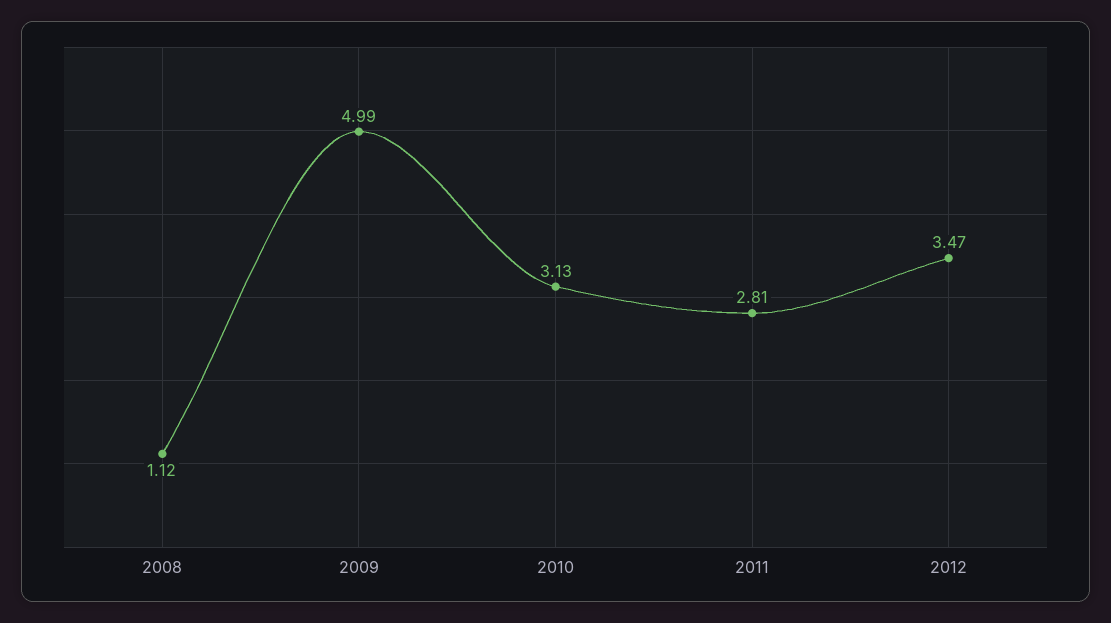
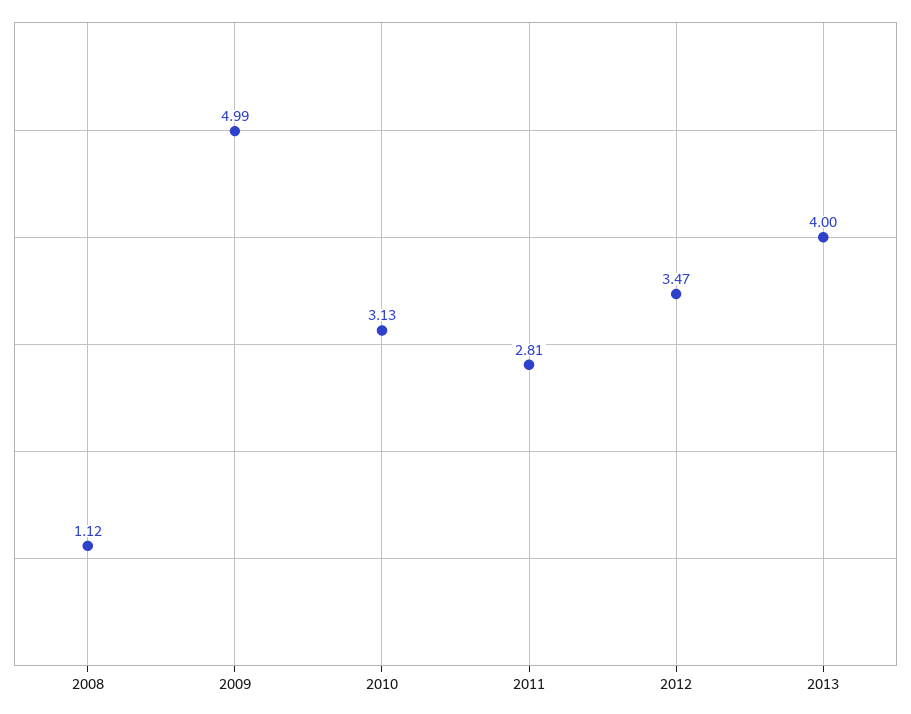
2013: none -> 4

